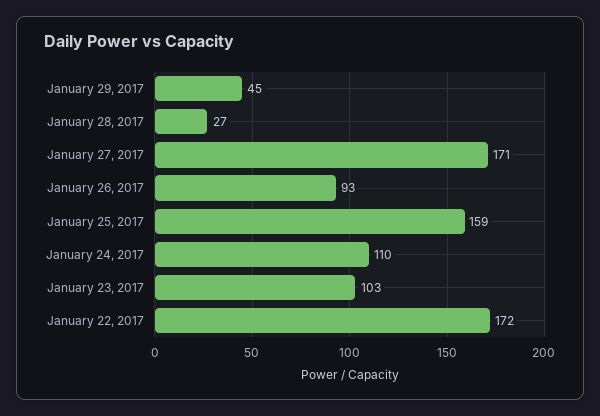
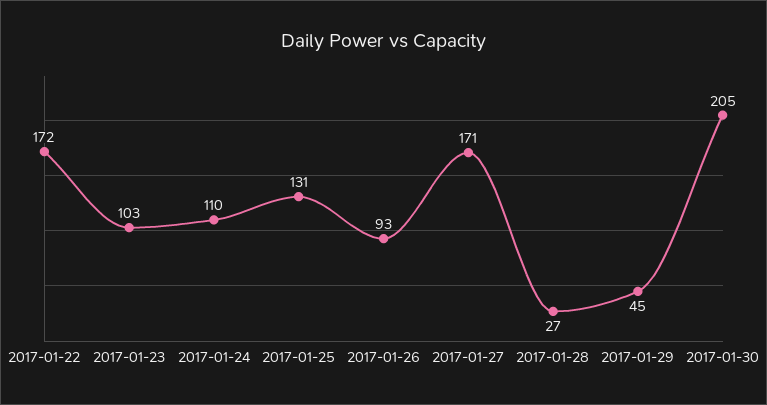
January 25, 2017: 159 -> 131
2017-01-30: none -> 205

